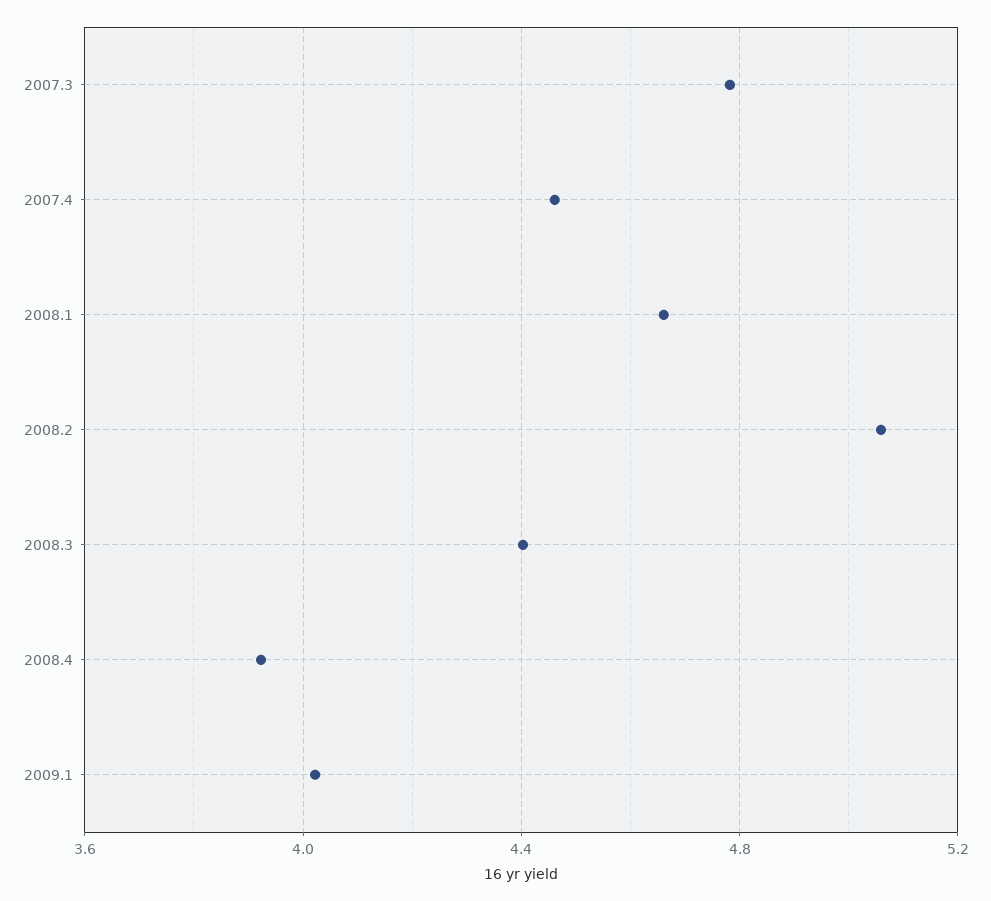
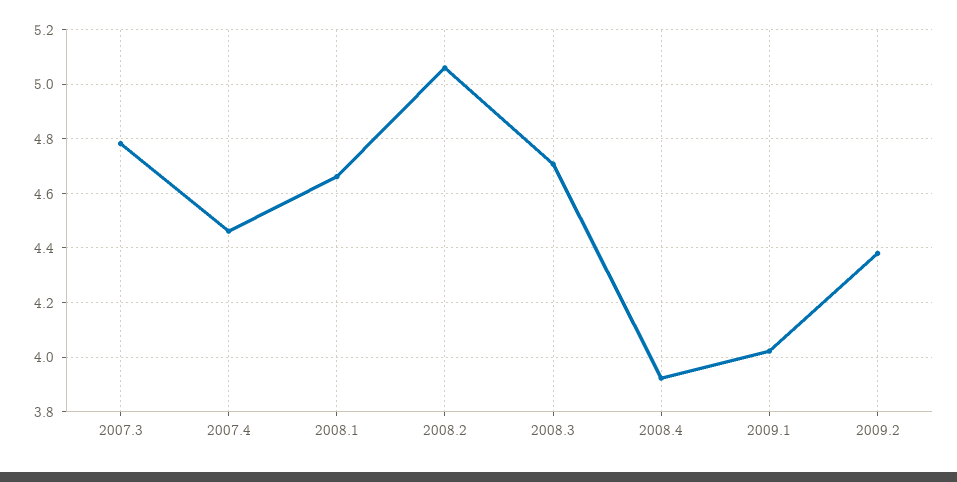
2008.3: 4.4 -> 4.7
2009.2: none -> 4.375

